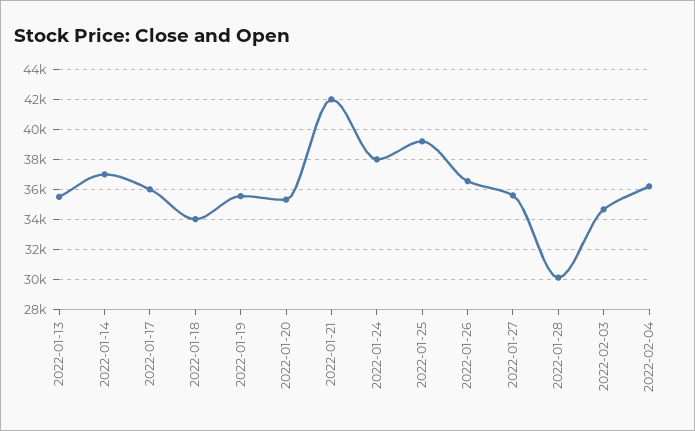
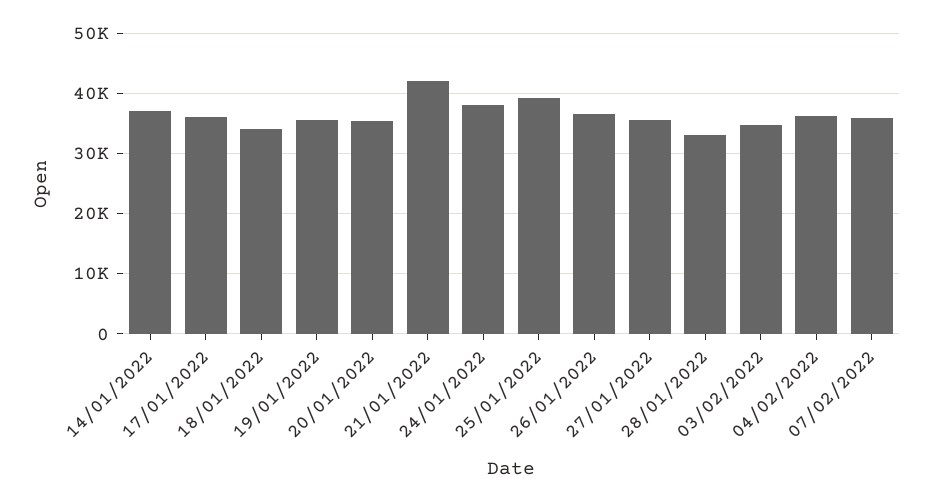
2022-01-13: 35500 -> none
2022-01-28: 30000 -> 33000
07/02/2022: none -> 36000

